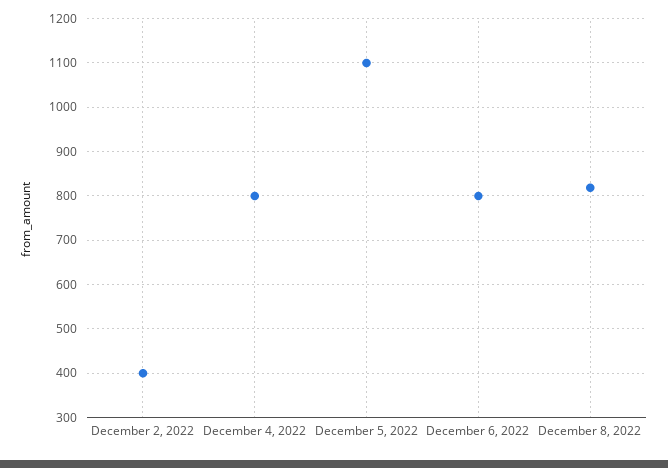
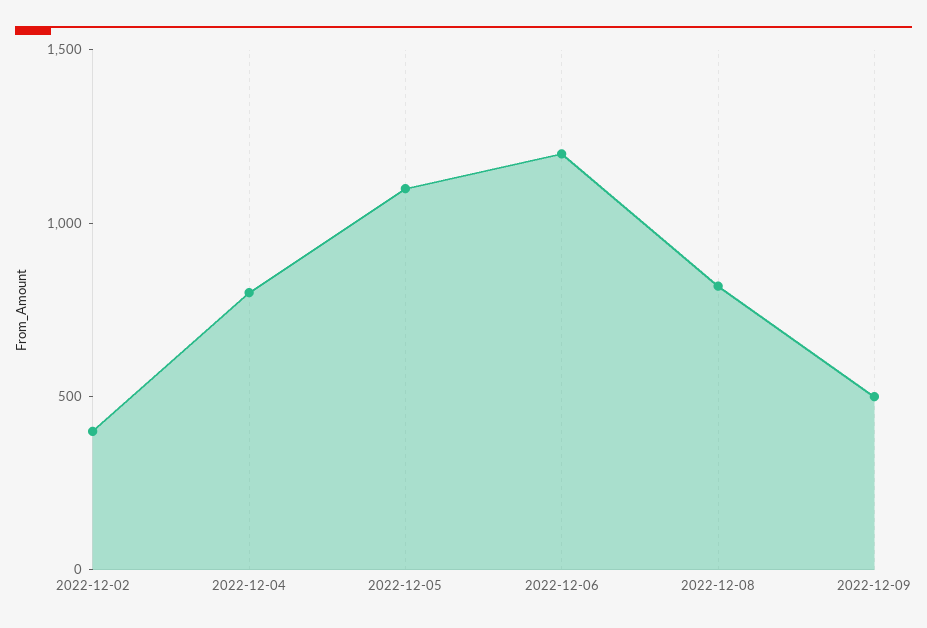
December 6, 2022: 800 -> 1200
2022-12-09: none -> 500

